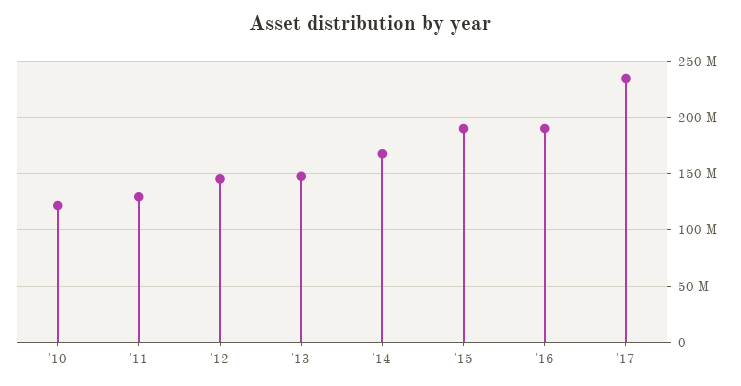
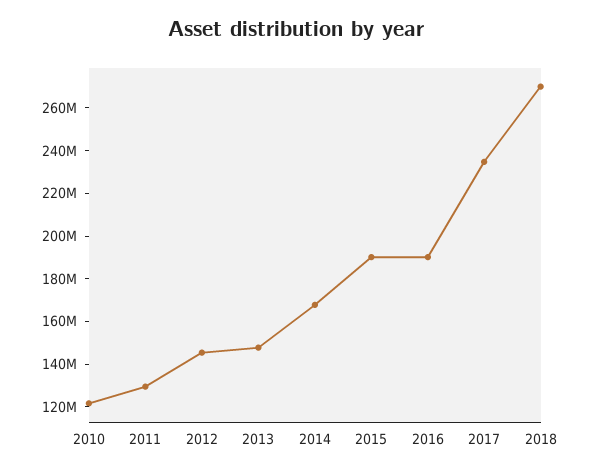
2018: none -> 270000000

